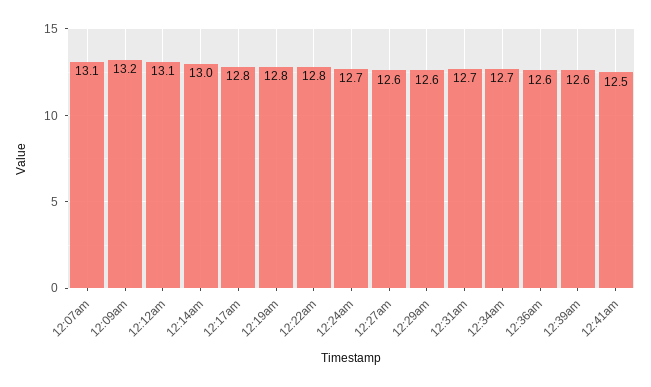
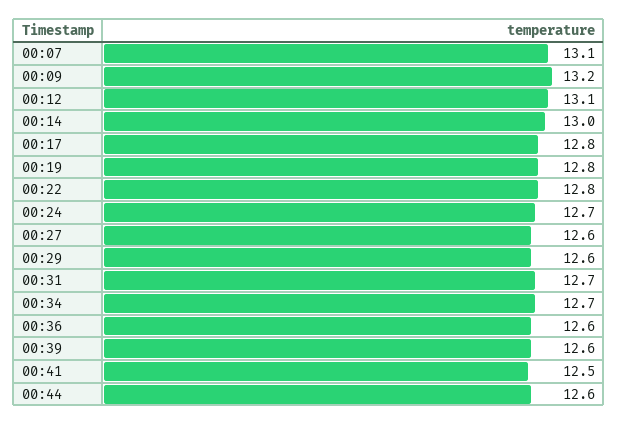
00:44: none -> 12.6

